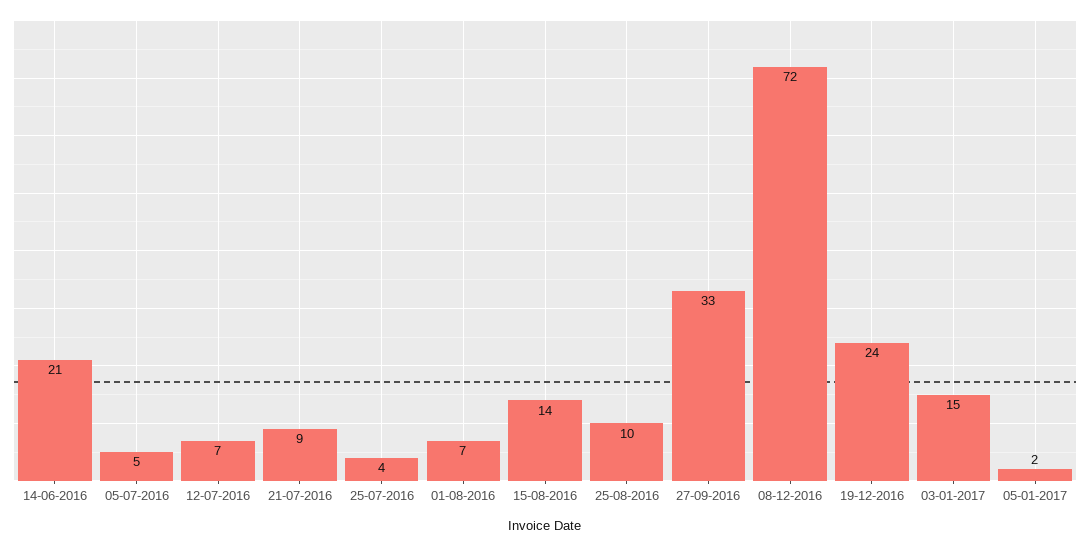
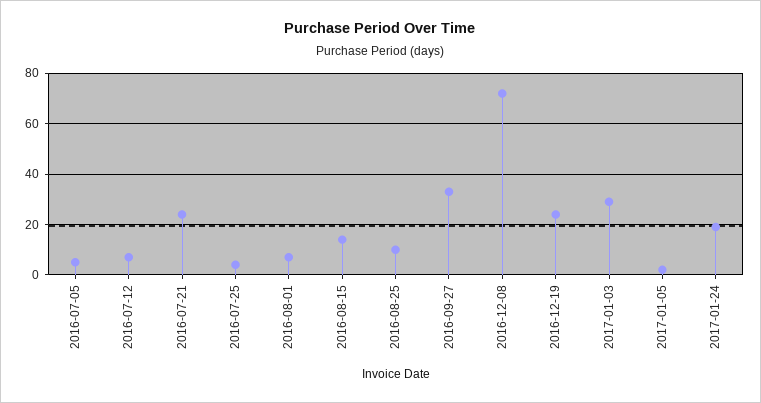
14-06-2016: 21 -> none
21-07-2016: 9 -> 25
03-01-2017: 15 -> 30
2017-01-24: none -> 20

